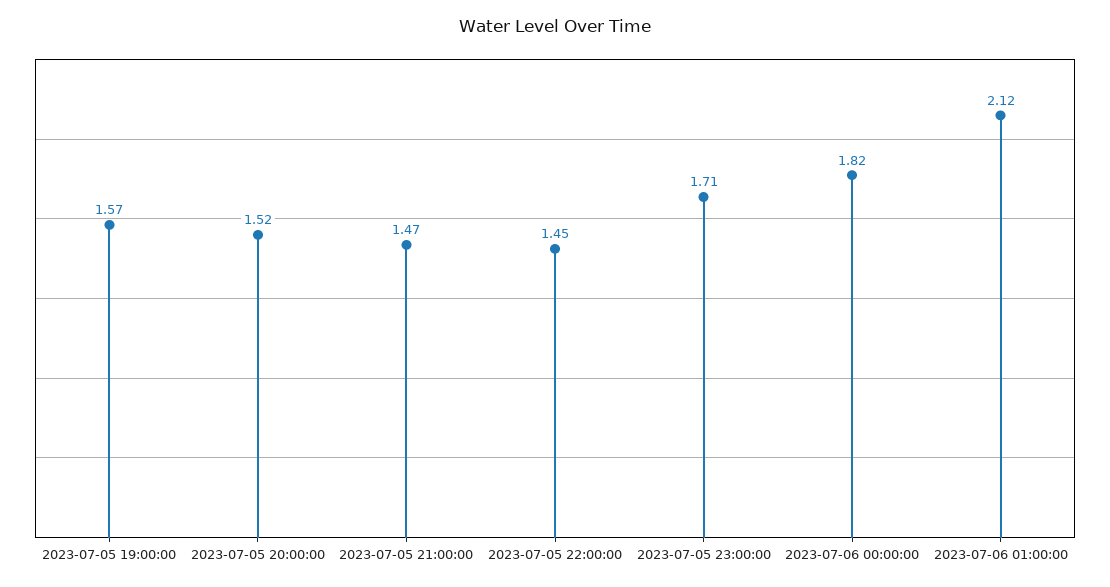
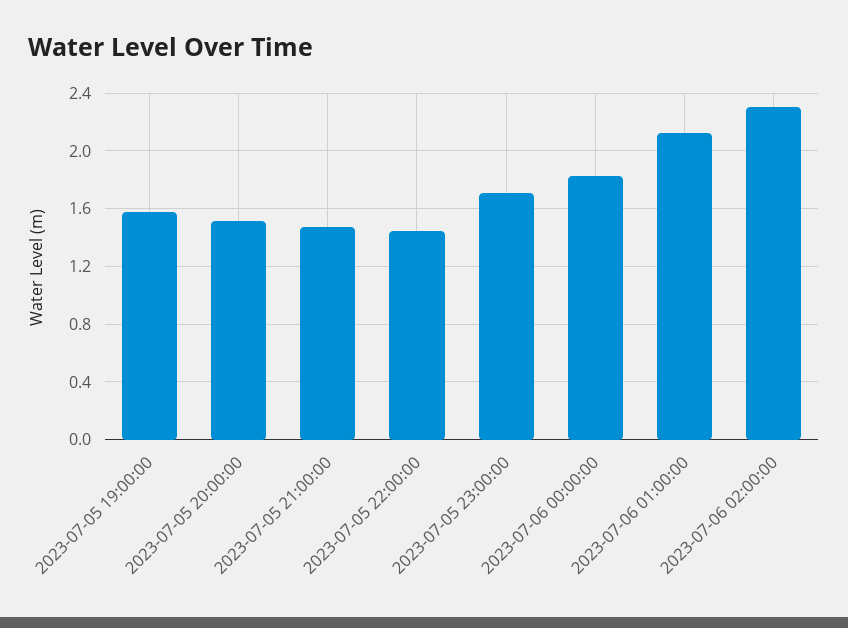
2023-07-06 02:00:00: none -> 2.3

